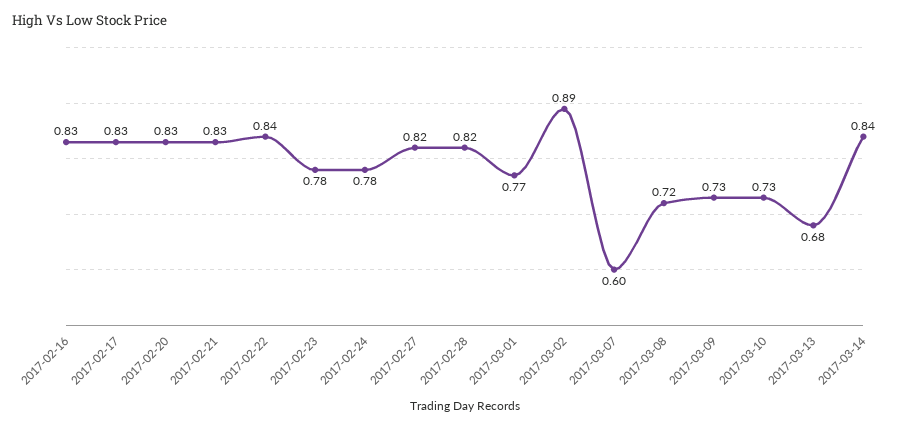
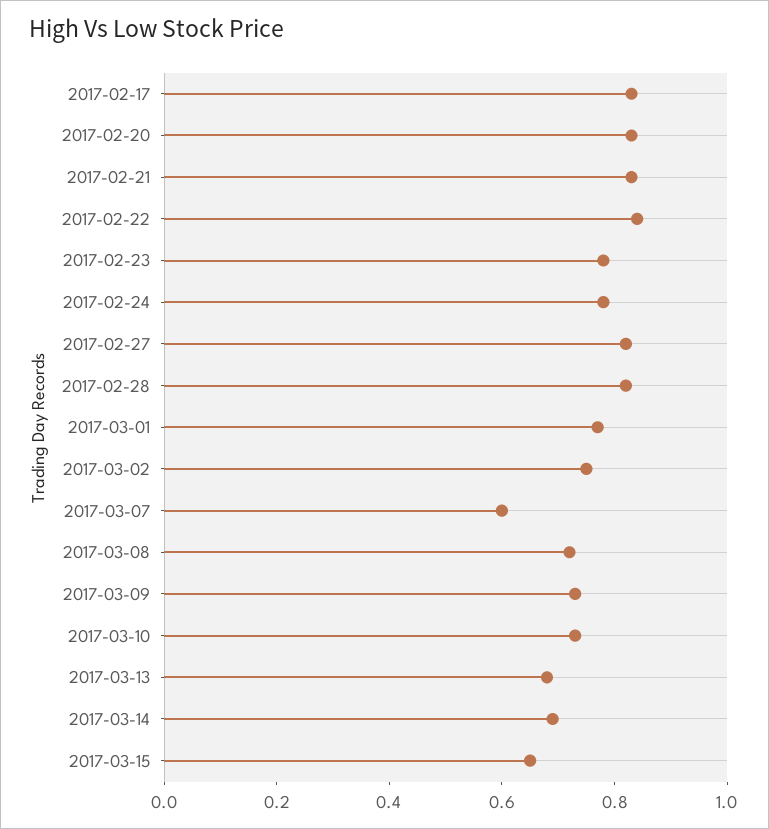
2017-02-16: 0.83 -> none
2017-03-02: 0.89 -> 0.75
2017-03-14: 0.84 -> 0.7
2017-03-15: none -> 0.65

